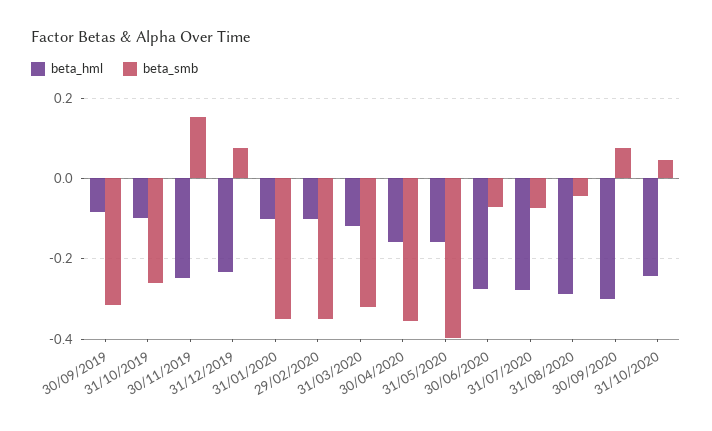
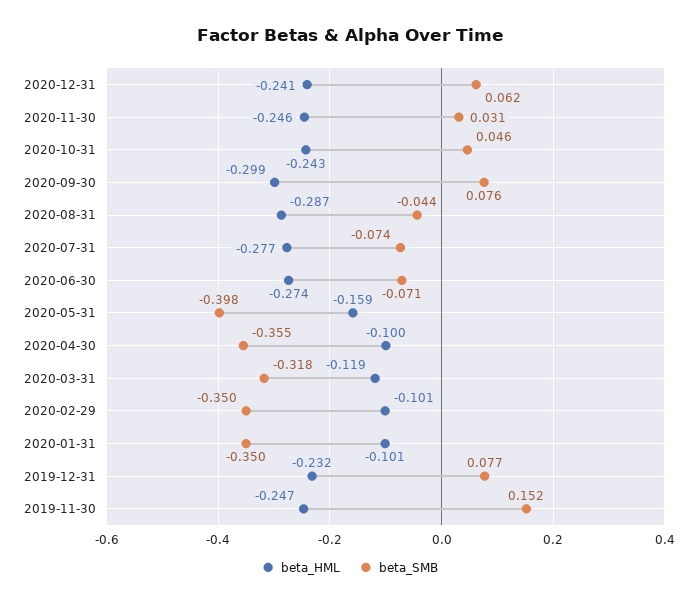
beta_hml, 30/09/2019: -0.08 -> none
beta_smb, 30/09/2019: -0.32 -> none
beta_hml, 31/10/2019: -0.1 -> none
beta_smb, 31/10/2019: -0.26 -> none
beta_hml, 30/04/2020: -0.16 -> -0.1
beta_hml, 2020-12-31: none -> -0.241
beta_smb, 2020-12-31: none -> 0.062
beta_hml, 2020-11-30: none -> -0.246
beta_smb, 2020-11-30: none -> 0.031

